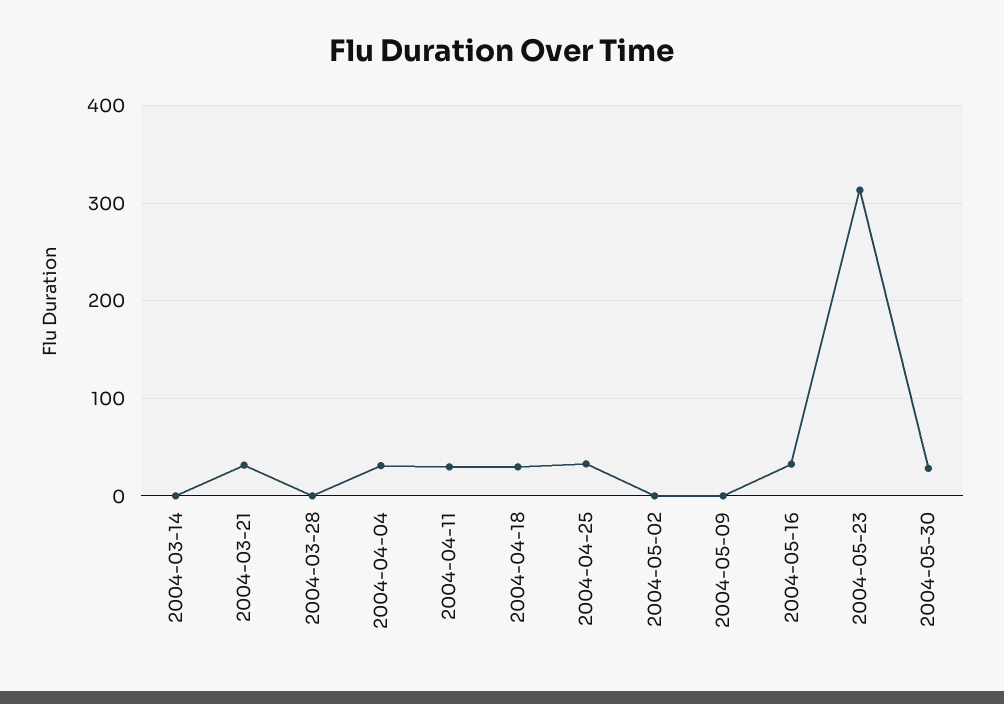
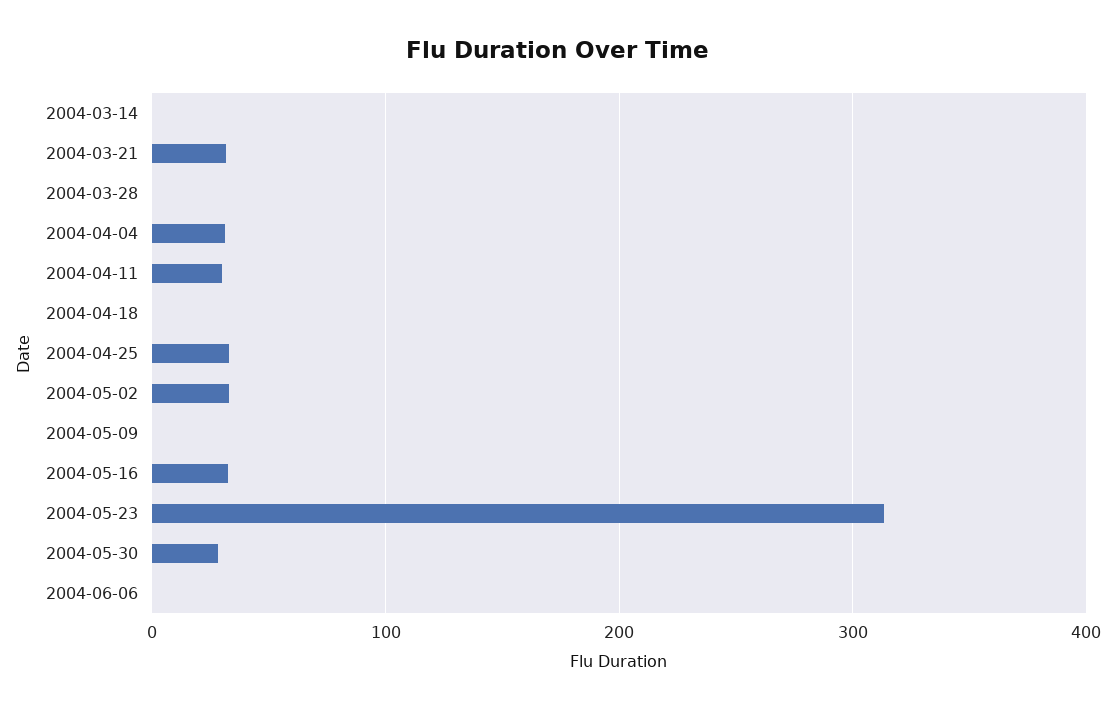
2004-04-18: 30 -> 0
2004-05-02: 0 -> 30
2004-06-06: none -> 0

